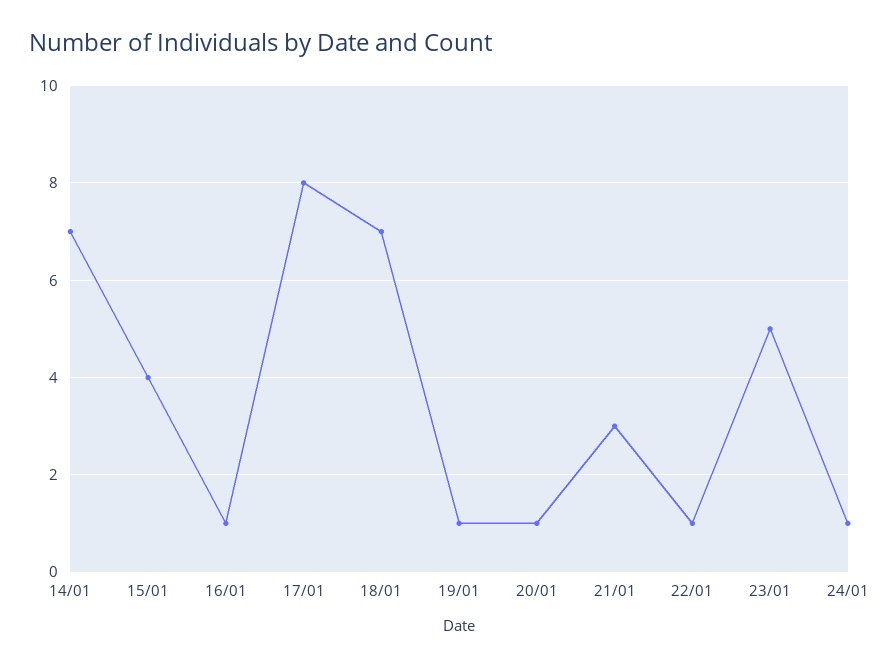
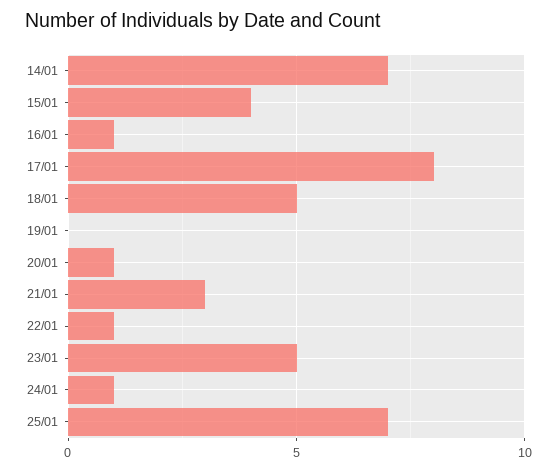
18/01: 7 -> 5
19/01: 1 -> 0
25/01: none -> 7

